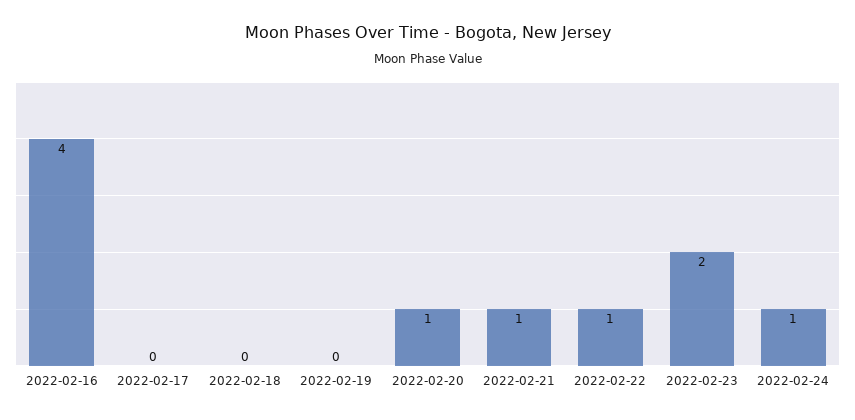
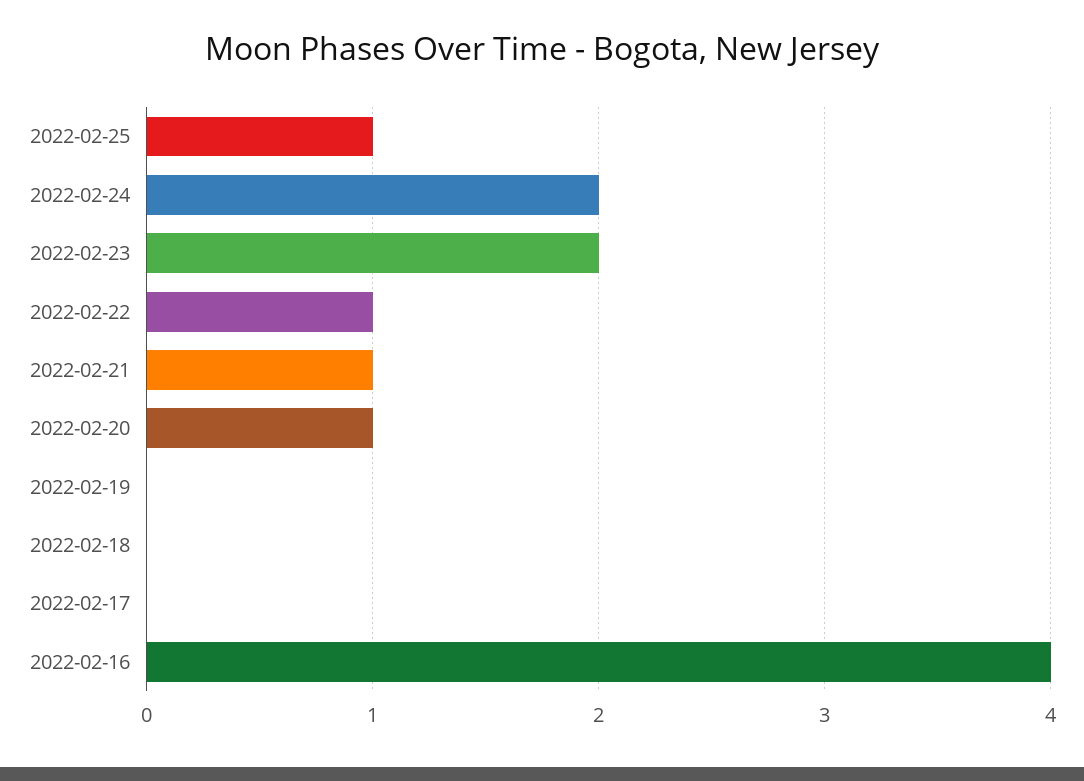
2022-02-24: 1 -> 2
2022-02-25: none -> 1

